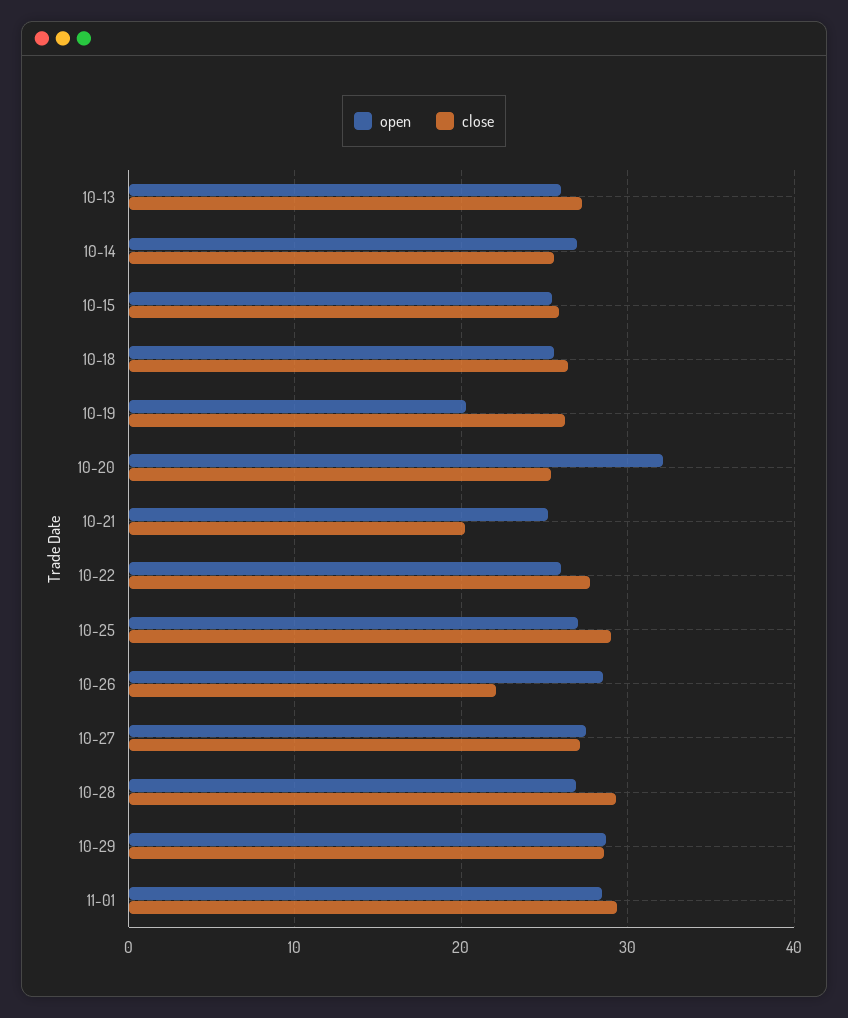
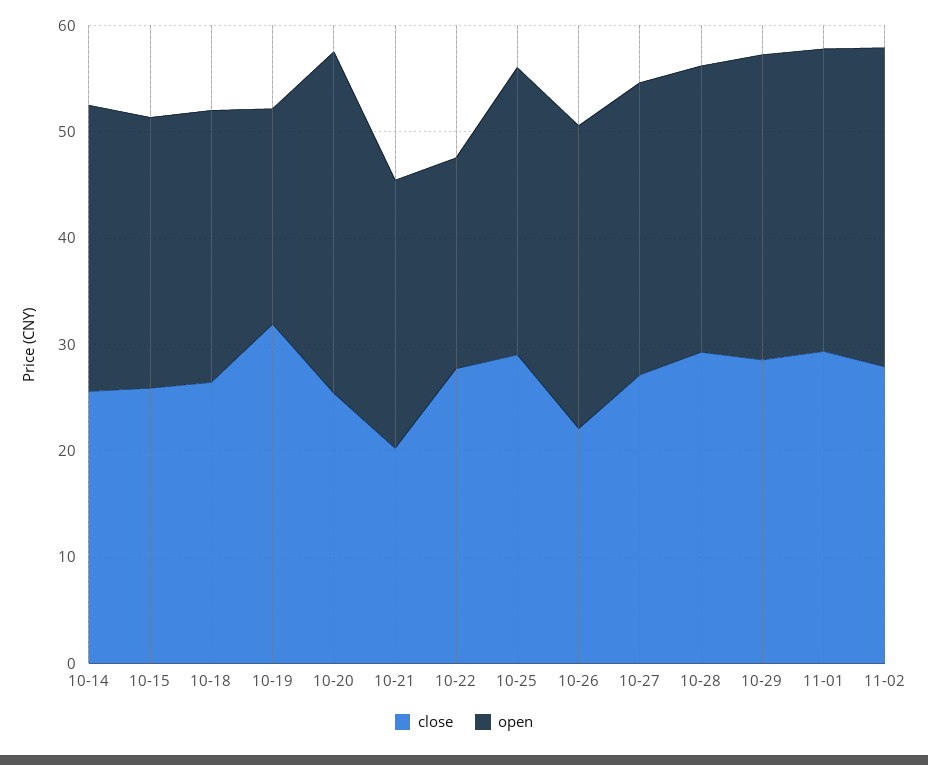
open, 10-13: 26 -> none
close, 10-13: 27 -> none
close, 10-19: 26 -> 32
open, 10-22: 26 -> 20
close, 11-02: none -> 28
open, 11-02: none -> 30

